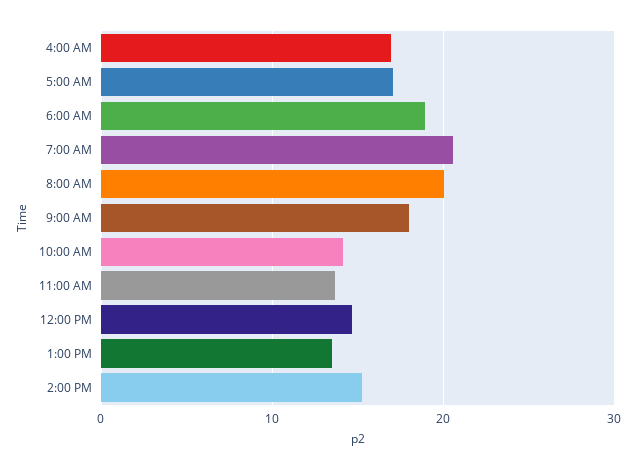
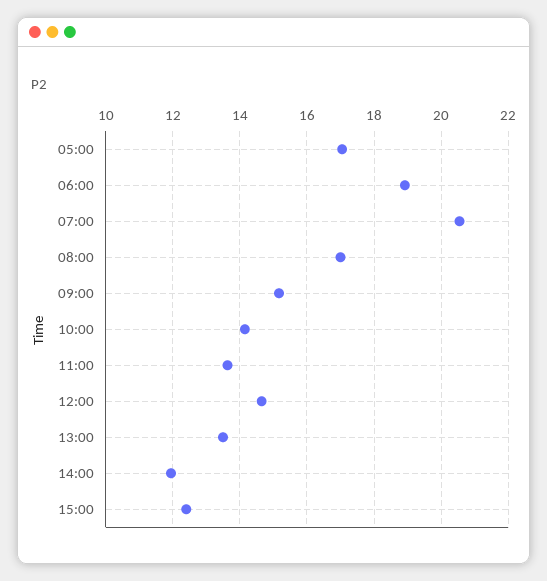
4:00 AM: 17 -> none
8:00 AM: 20 -> 17
9:00 AM: 18 -> 15.2
2:00 PM: 15 -> 12
15:00: none -> 12.4

